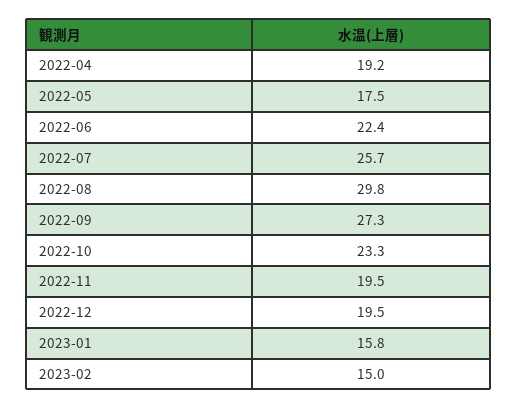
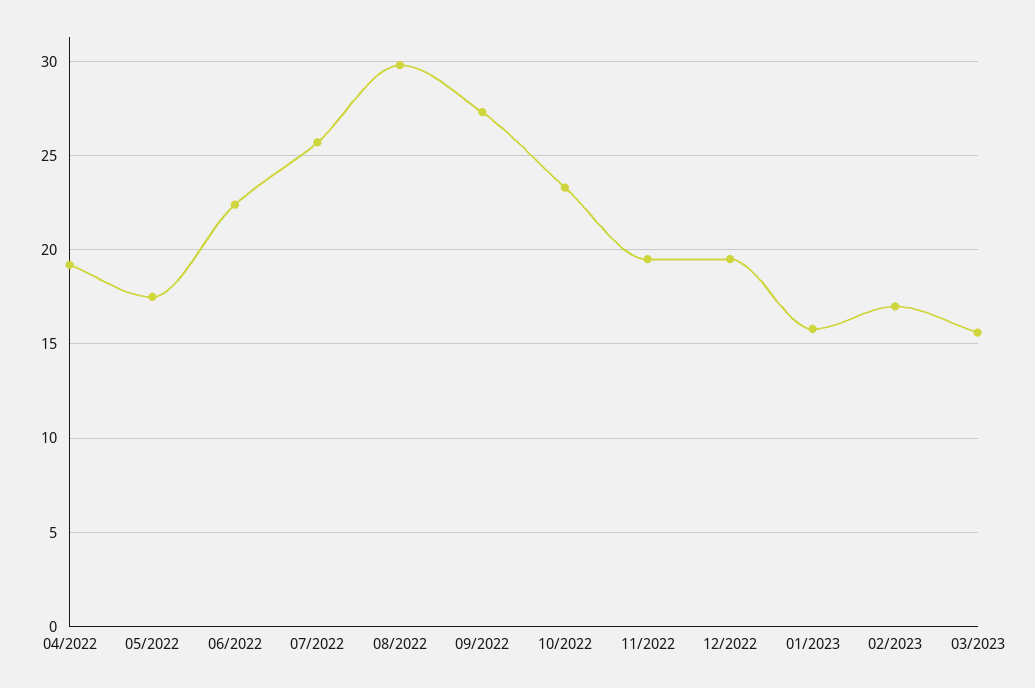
2023-02: 15 -> 17
03/2023: none -> 15.5

